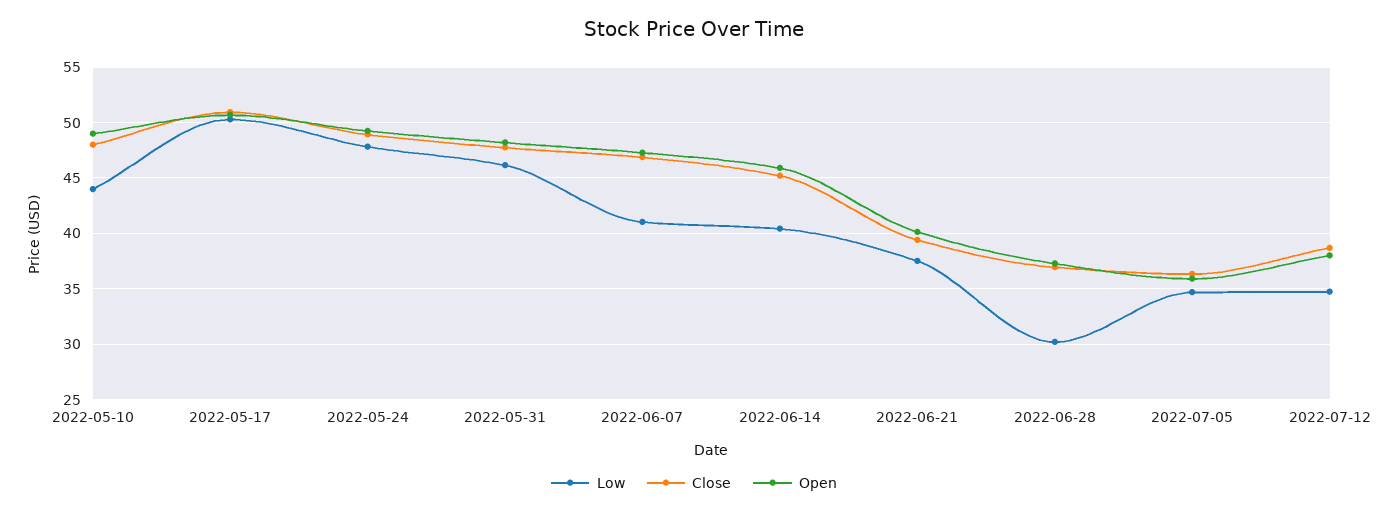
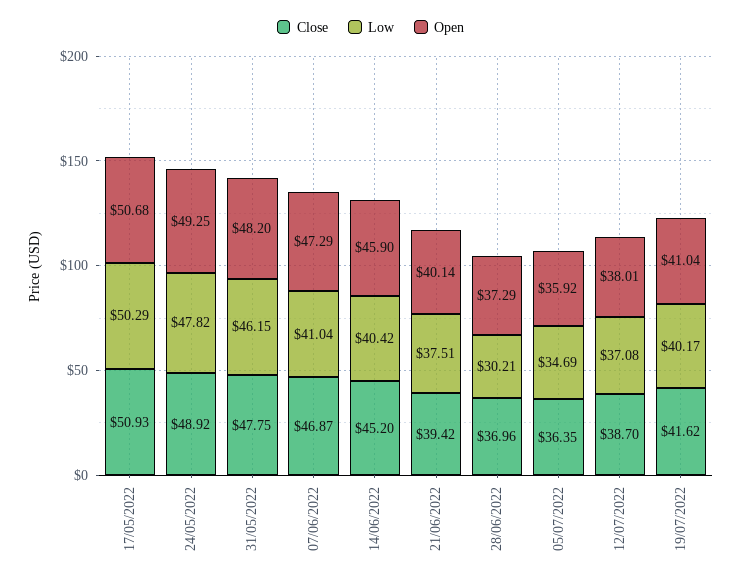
Low, 2022-05-10: 44 -> none
Close, 2022-05-10: 48 -> none
Open, 2022-05-10: 49 -> none
Low, 2022-07-12: 35 -> 37.08
Close, 19/07/2022: none -> 41.62
Low, 19/07/2022: none -> 40.17
Open, 19/07/2022: none -> 41.04

